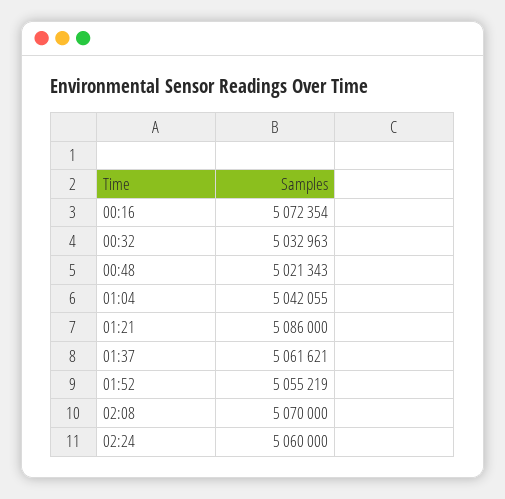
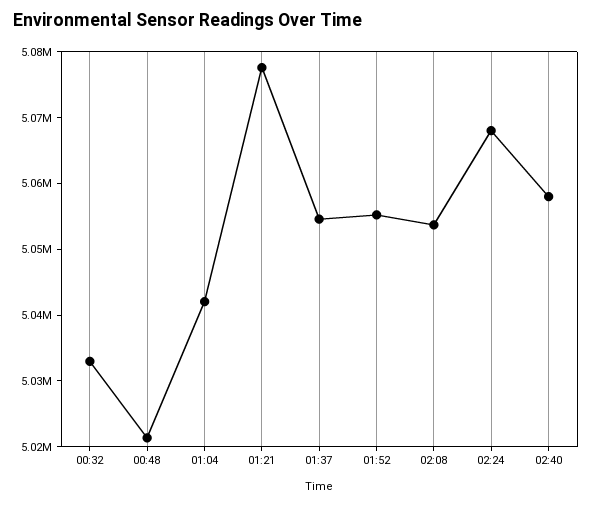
00:16: 5072354 -> none
01:21: 5086000 -> 5078000
01:37: 5061621 -> 5054000
02:08: 5070000 -> 5054000
02:24: 5060000 -> 5068000
02:40: none -> 5058000

